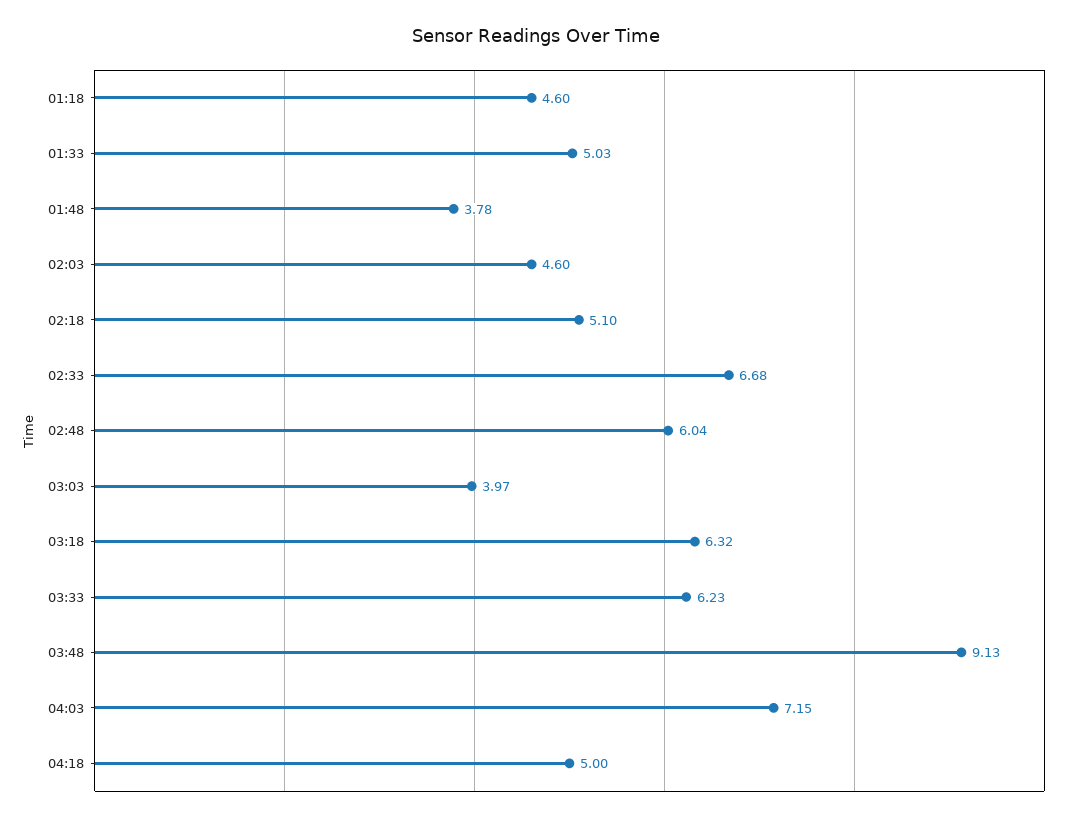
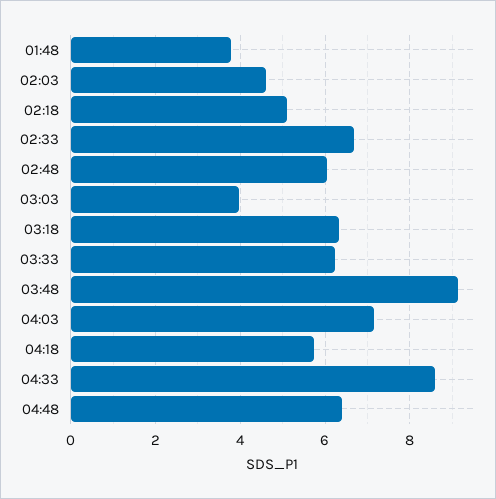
01:18: 4.6 -> none
01:33: 5.03 -> none
04:18: 5 -> 5.8
04:33: none -> 8.6
04:48: none -> 6.4

